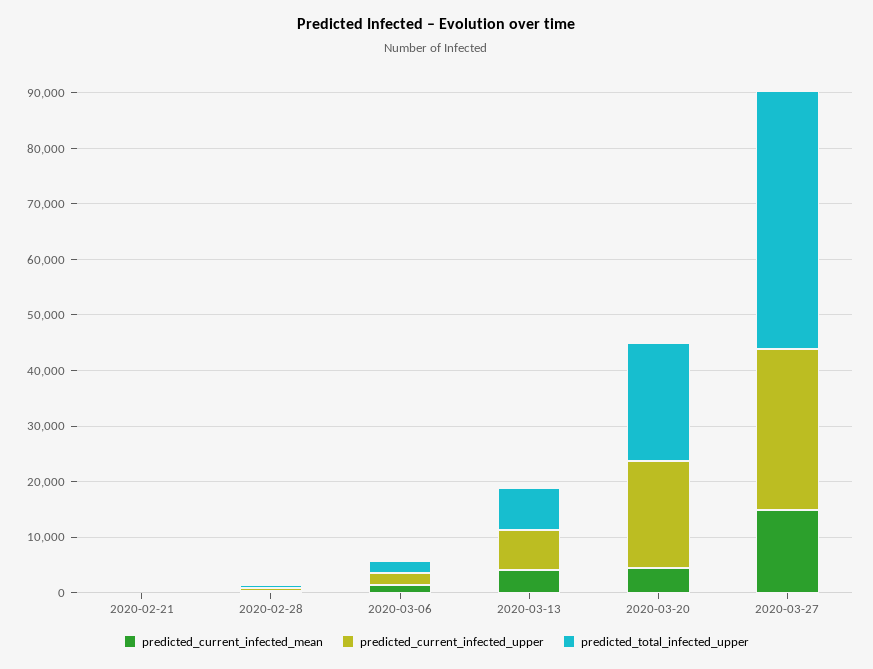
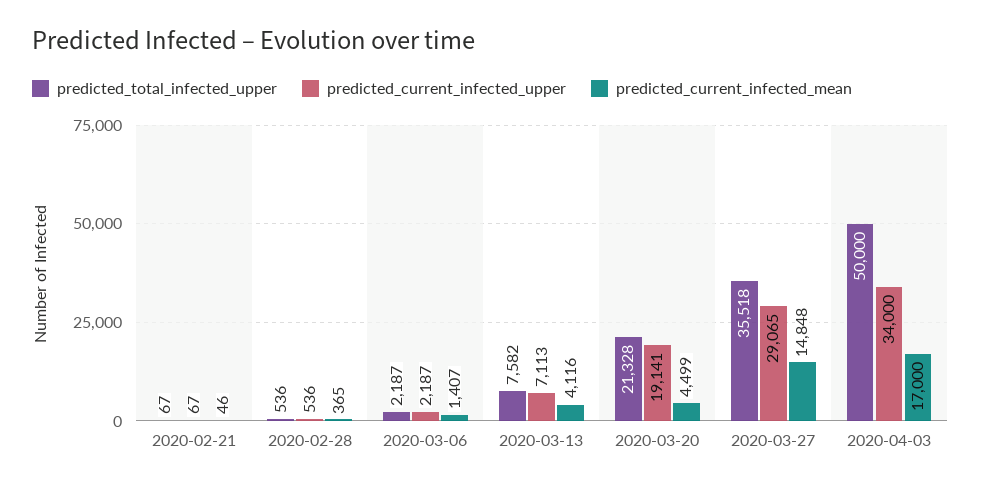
predicted_total_infected_upper, 2020-03-27: 46000 -> 35518
predicted_total_infected_upper, 2020-04-03: none -> 50000
predicted_current_infected_upper, 2020-04-03: none -> 34000
predicted_current_infected_mean, 2020-04-03: none -> 17000

